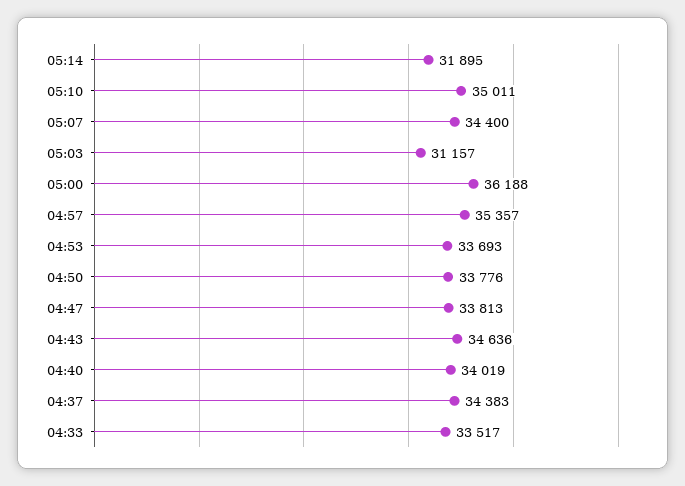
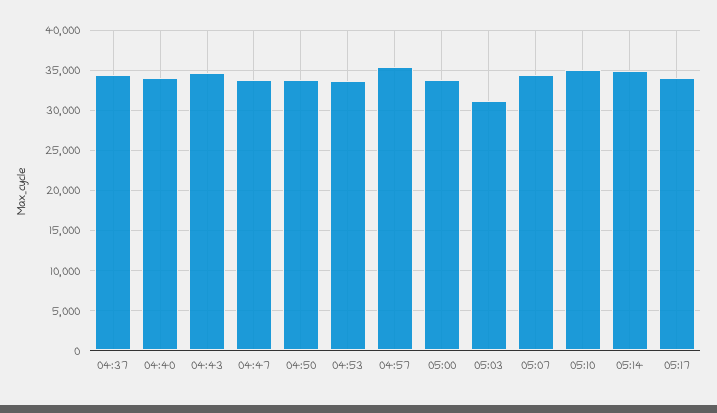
05:14: 31895 -> 35000
05:00: 36188 -> 34000
04:33: 33517 -> none
05:17: none -> 34000

